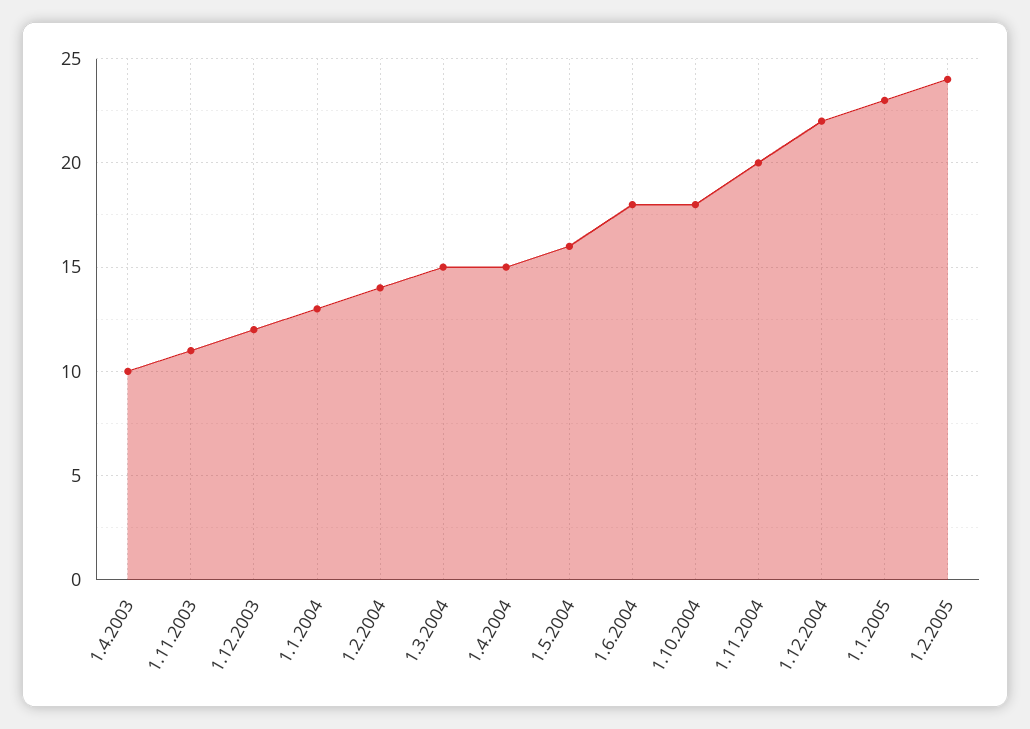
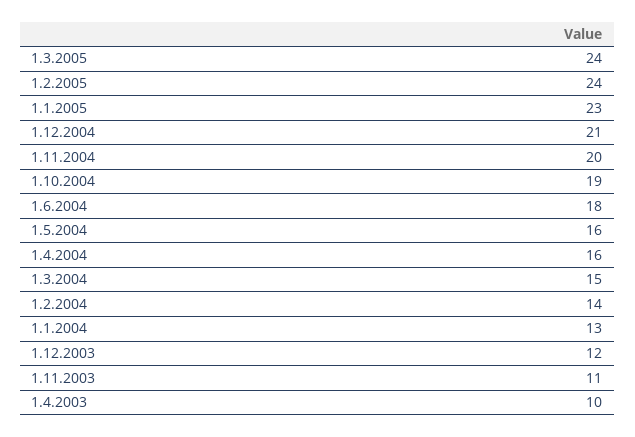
1.4.2004: 15 -> 16
1.10.2004: 18 -> 19
1.12.2004: 22 -> 21
1.3.2005: none -> 24

